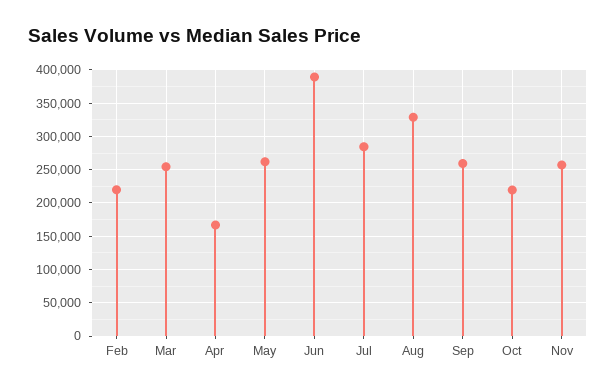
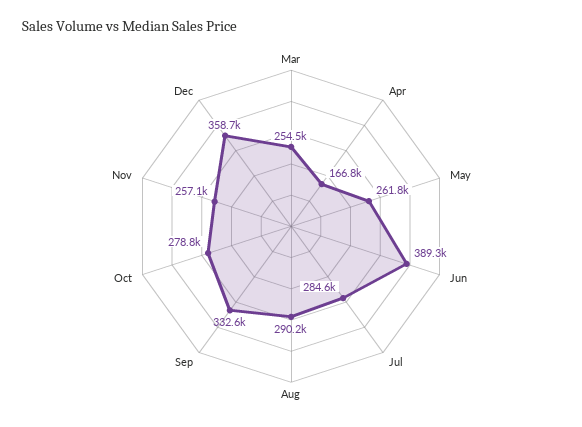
Feb: 220000 -> none
Aug: 330000 -> 290200
Sep: 260000 -> 332600
Oct: 220000 -> 278800
Dec: none -> 358700

